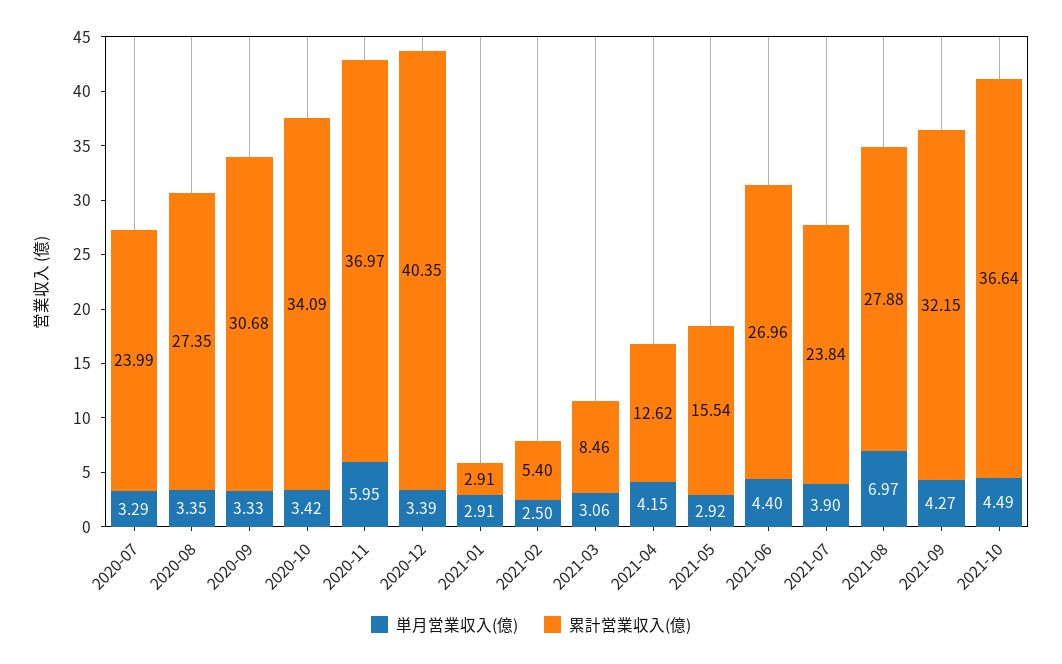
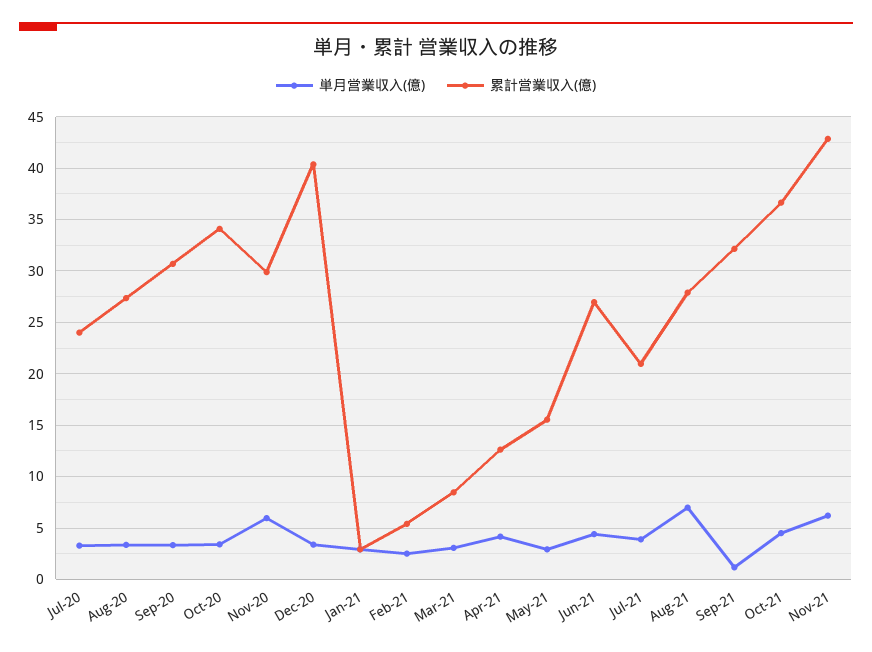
累計営業収入(億), 2020-11: 36.97 -> 30
累計営業収入(億), 2021-07: 23.84 -> 21
単月営業収入(億), 2021-09: 4.27 -> 1
単月営業収入(億), Nov-21: none -> 6
累計営業収入(億), Nov-21: none -> 43

